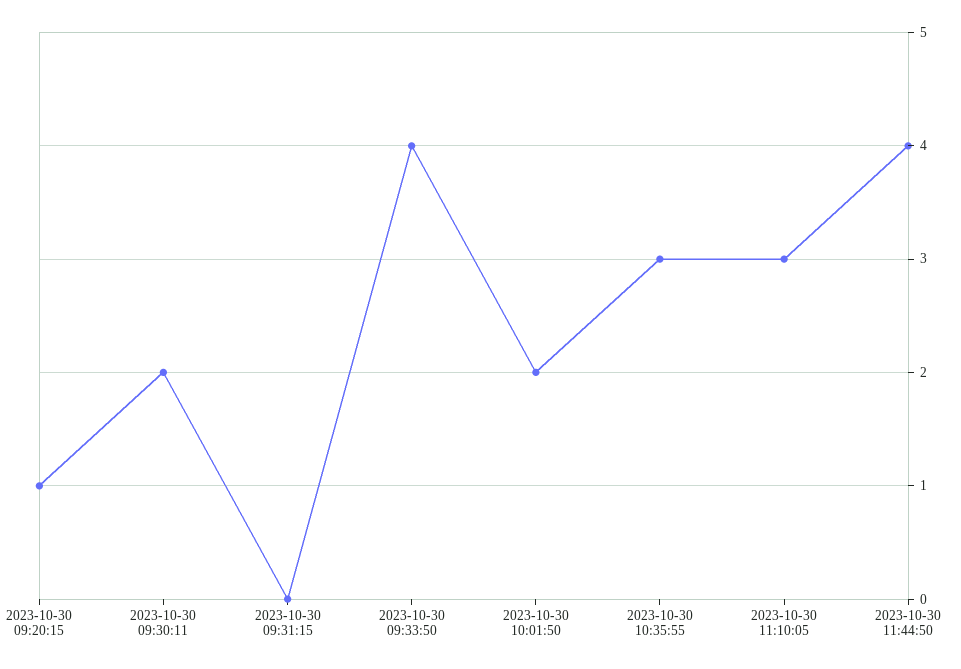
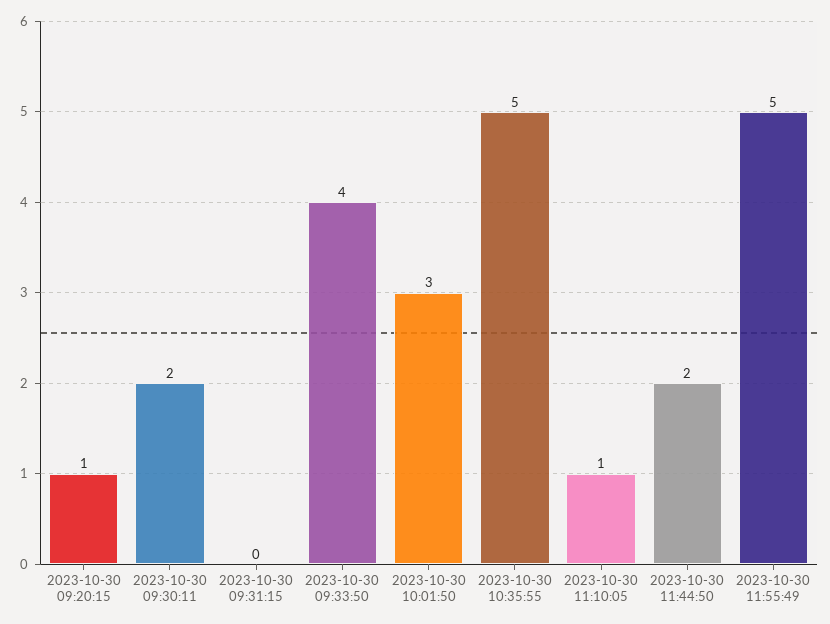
2023-10-30 10:01:50: 2 -> 3
2023-10-30 10:35:55: 3 -> 5
2023-10-30 11:10:05: 3 -> 1
2023-10-30 11:44:50: 4 -> 2
2023-10-30 11:55:49: none -> 5

